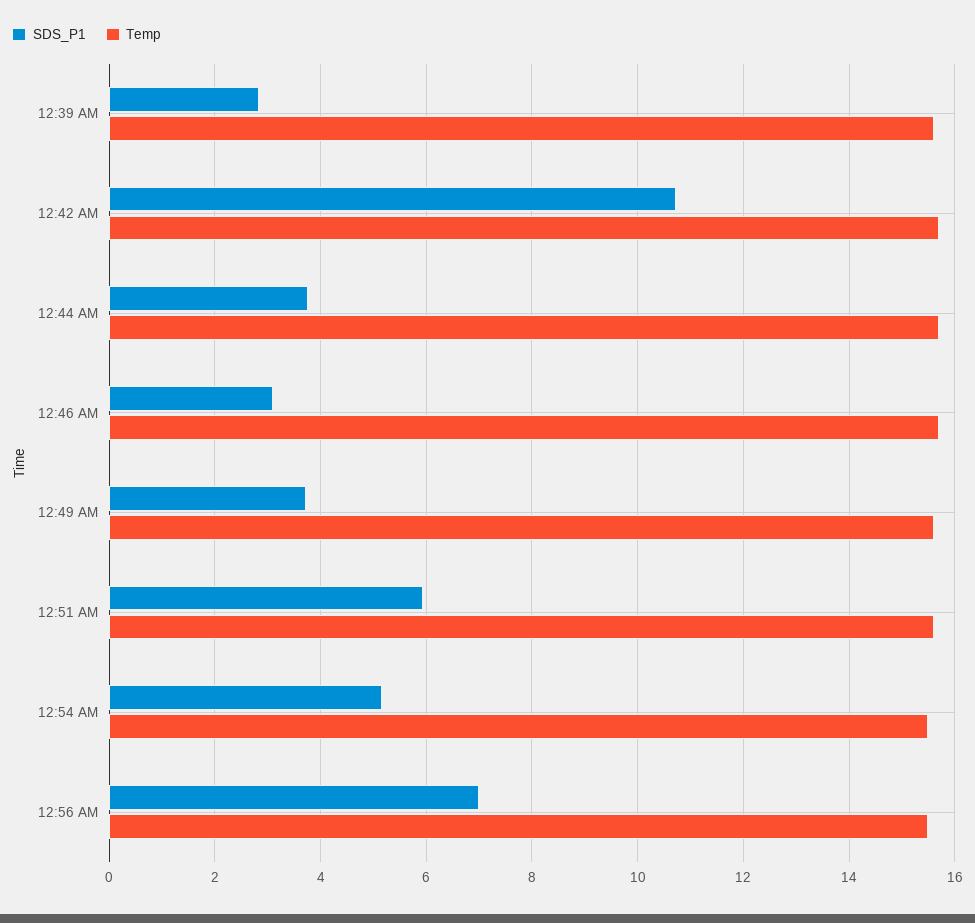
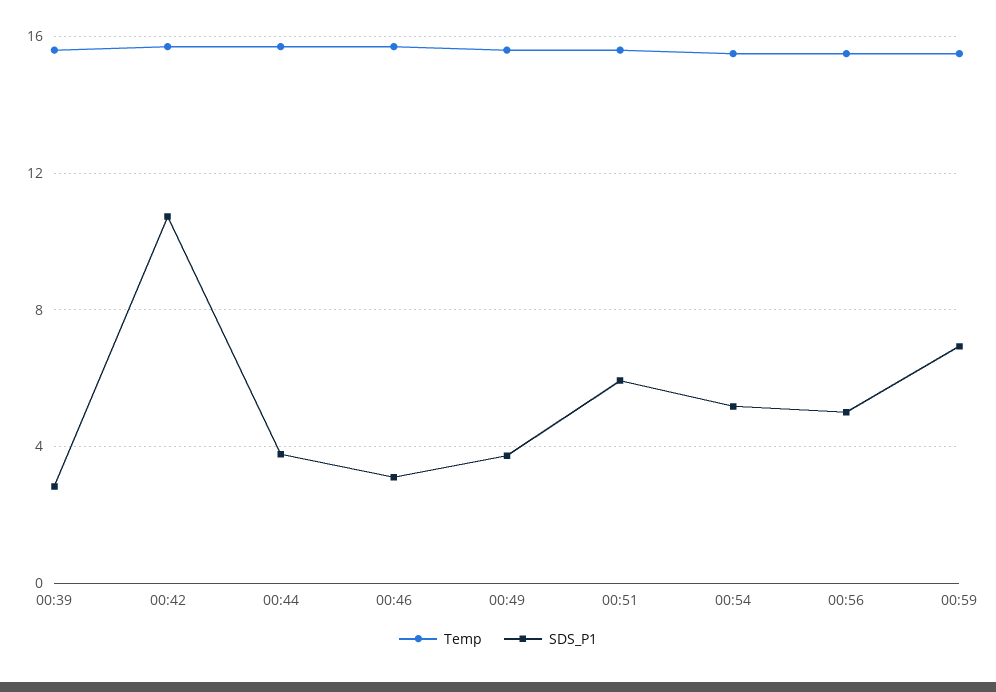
SDS_P1, 12:56 AM: 7 -> 5
Temp, 00:59: none -> 15.5
SDS_P1, 00:59: none -> 7

